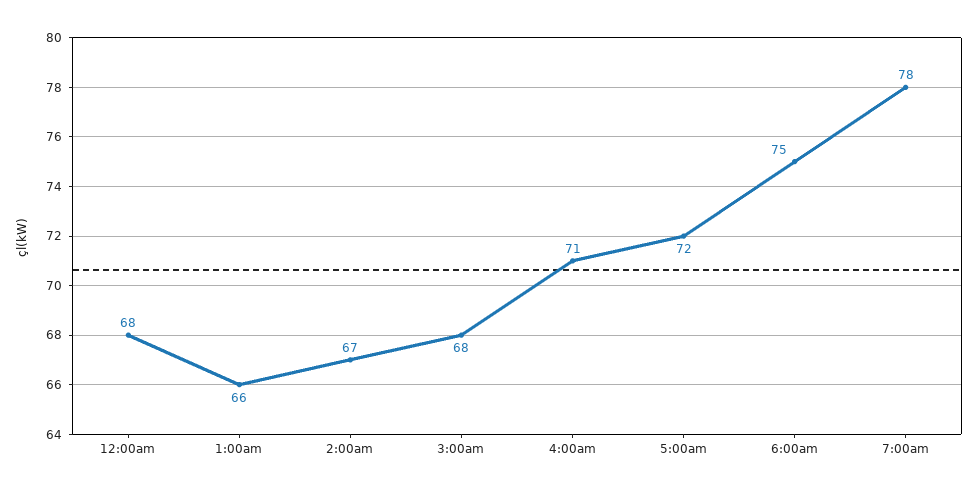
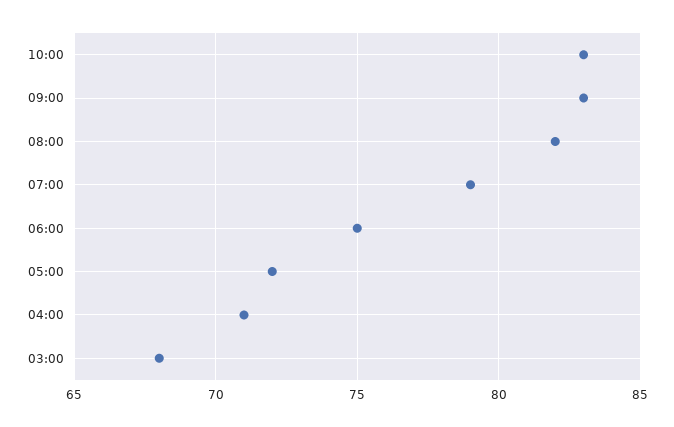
12:00am: 68 -> none
1:00am: 66 -> none
2:00am: 67 -> none
7:00am: 78 -> 79
10:00: none -> 83
09:00: none -> 83
08:00: none -> 82

